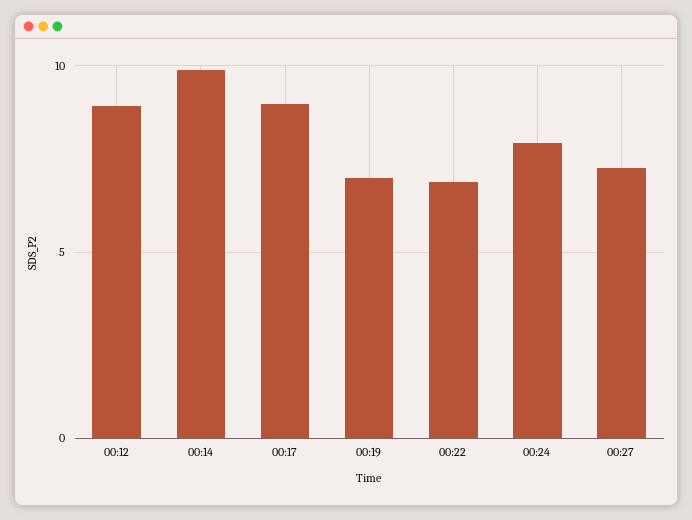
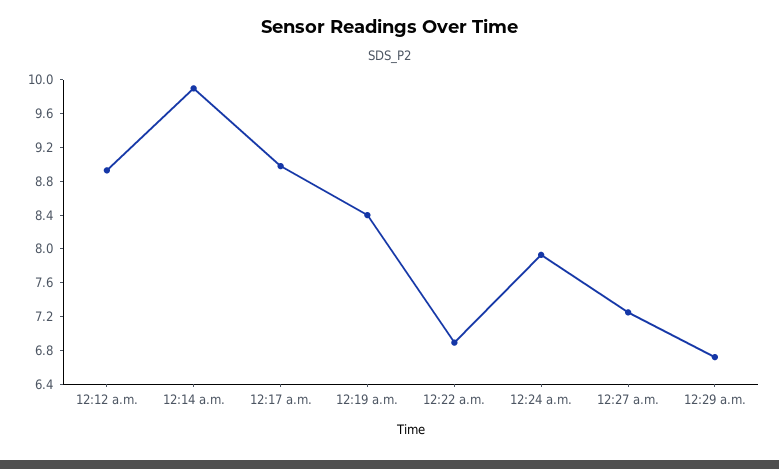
00:19: 7 -> 8.4
12:29 a.m.: none -> 6.7

